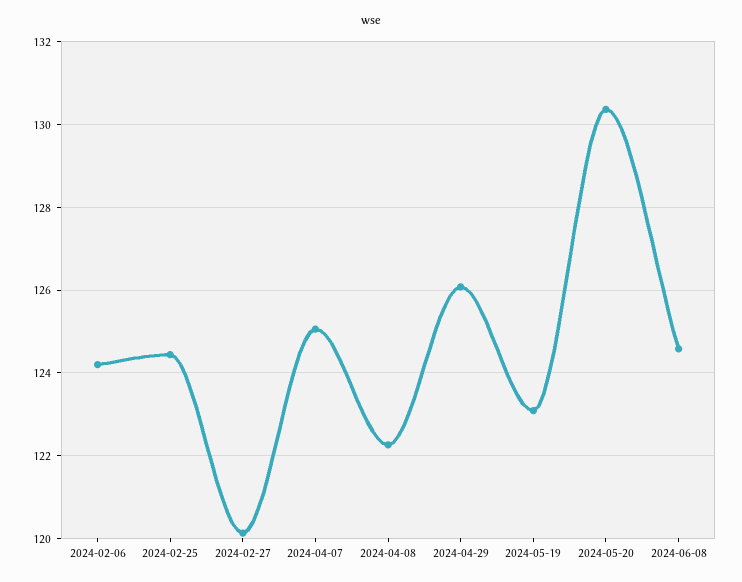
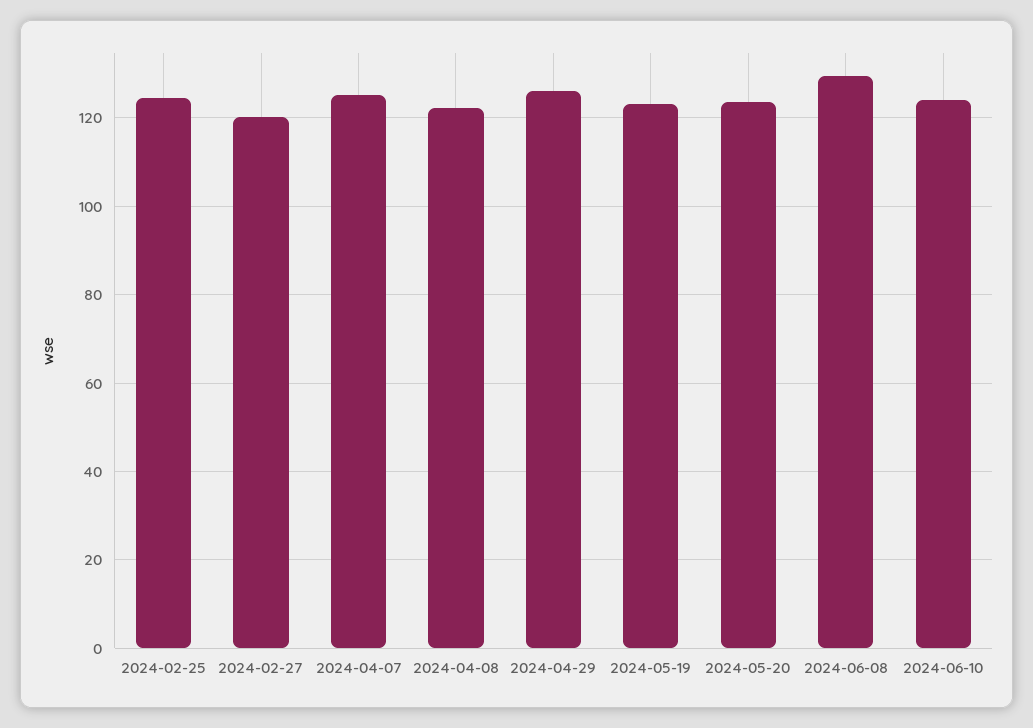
2024-02-06: 124.2 -> none
2024-05-20: 130.4 -> 124
2024-06-08: 124.6 -> 130
2024-06-10: none -> 124

